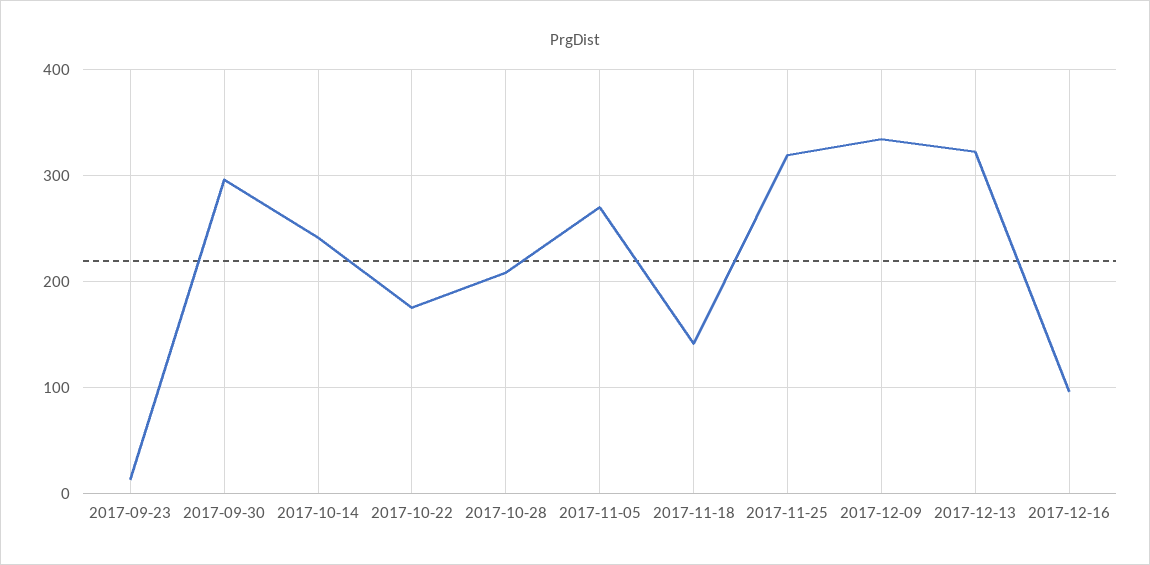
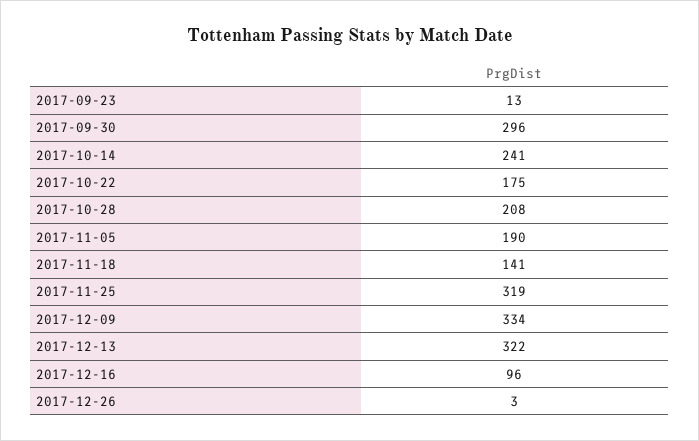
2017-11-05: 270 -> 190
2017-12-26: none -> 3

